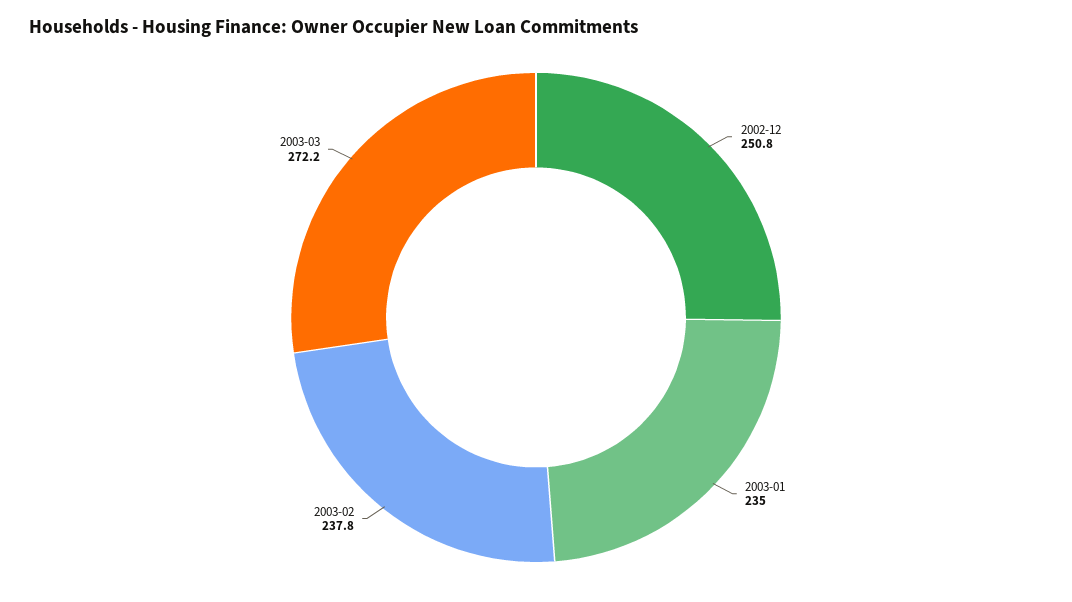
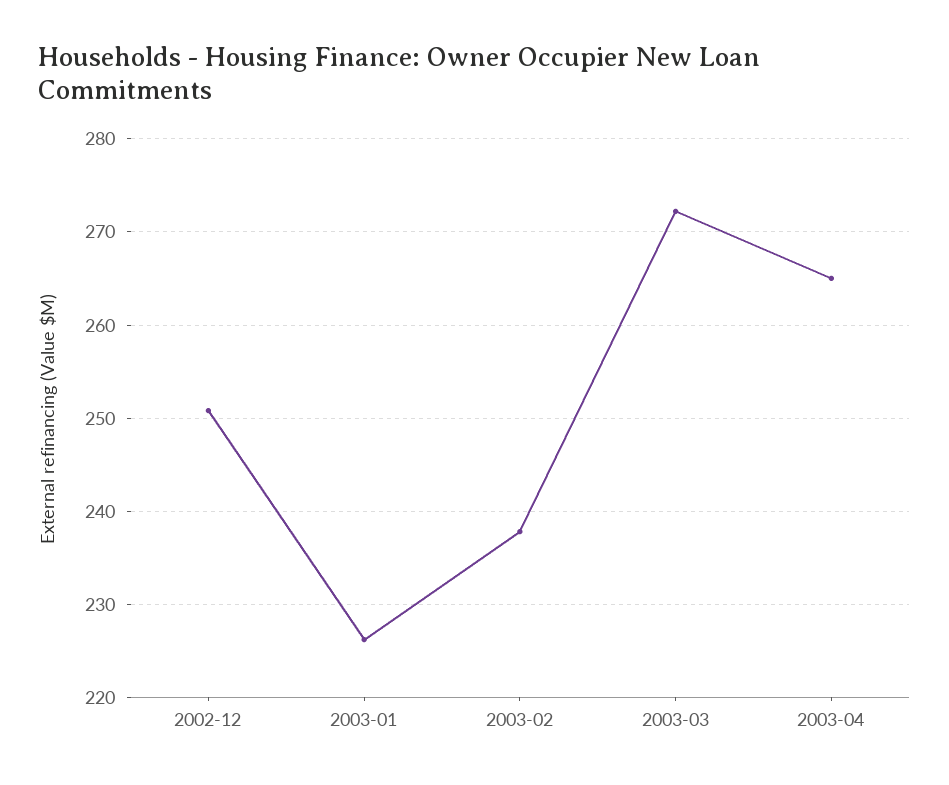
2003-01: 235 -> 226
2003-04: none -> 265

